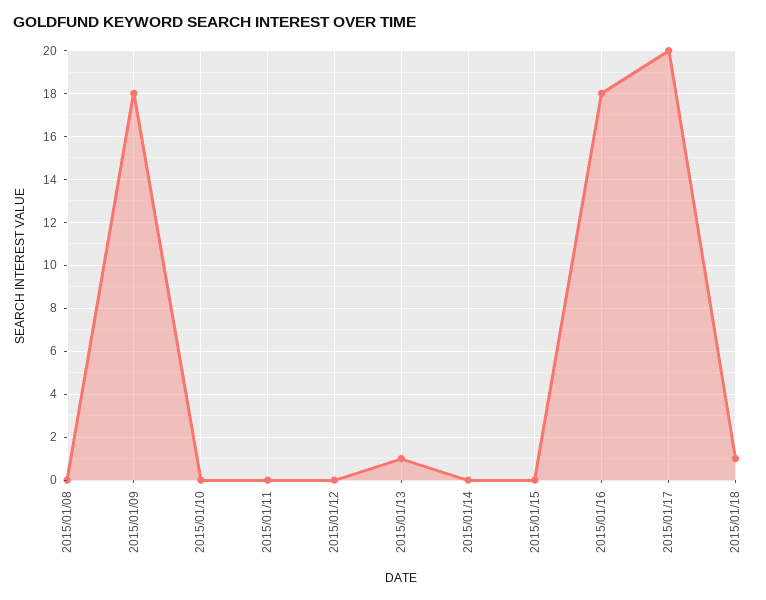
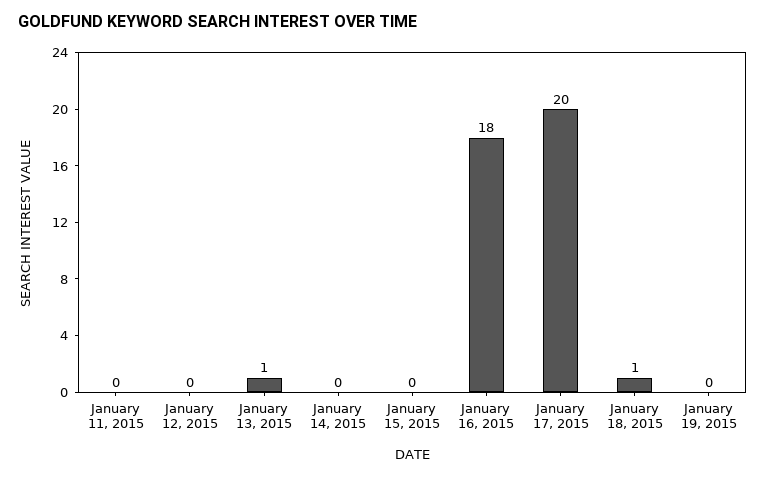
2015/01/08: 0 -> none
2015/01/09: 18 -> none
2015/01/10: 0 -> none
January 19, 2015: none -> 0

